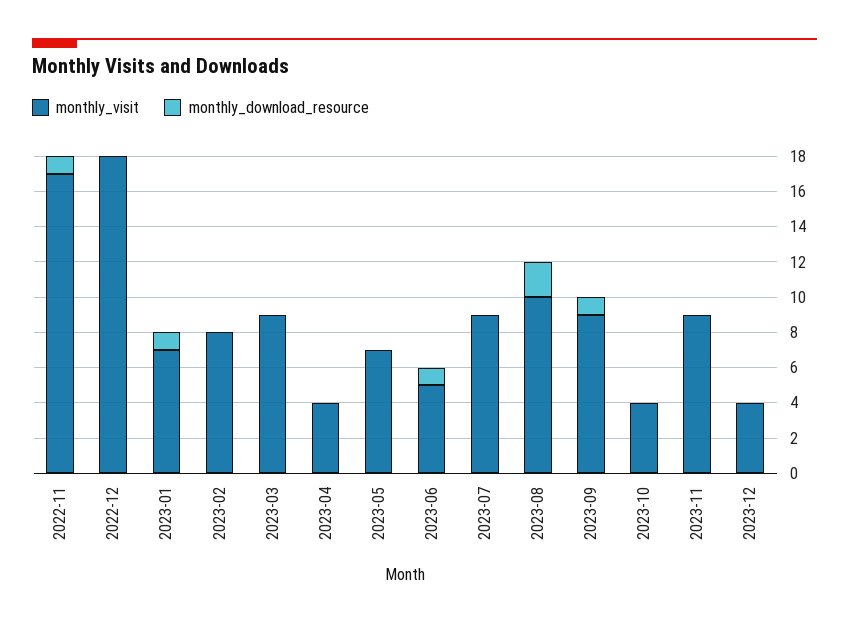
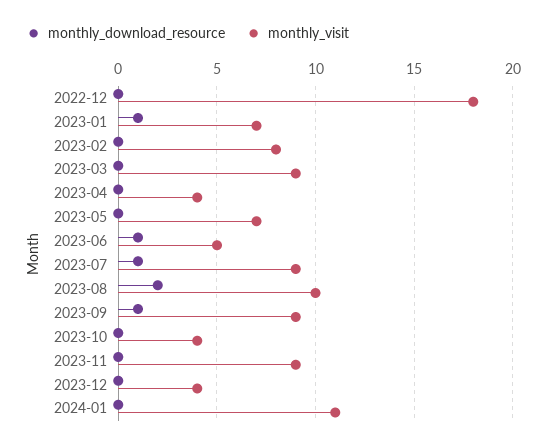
monthly_visit, 2022-11: 17 -> none
monthly_download_resource, 2022-11: 1 -> none
monthly_download_resource, 2023-07: 0 -> 1
monthly_download_resource, 2024-01: none -> 0
monthly_visit, 2024-01: none -> 11

